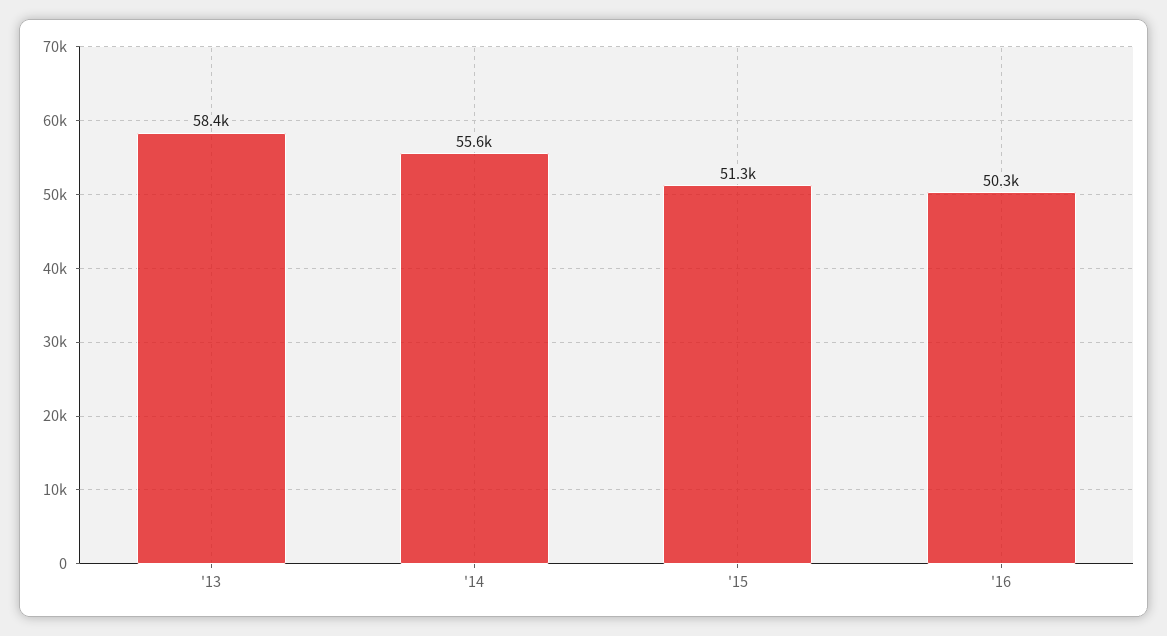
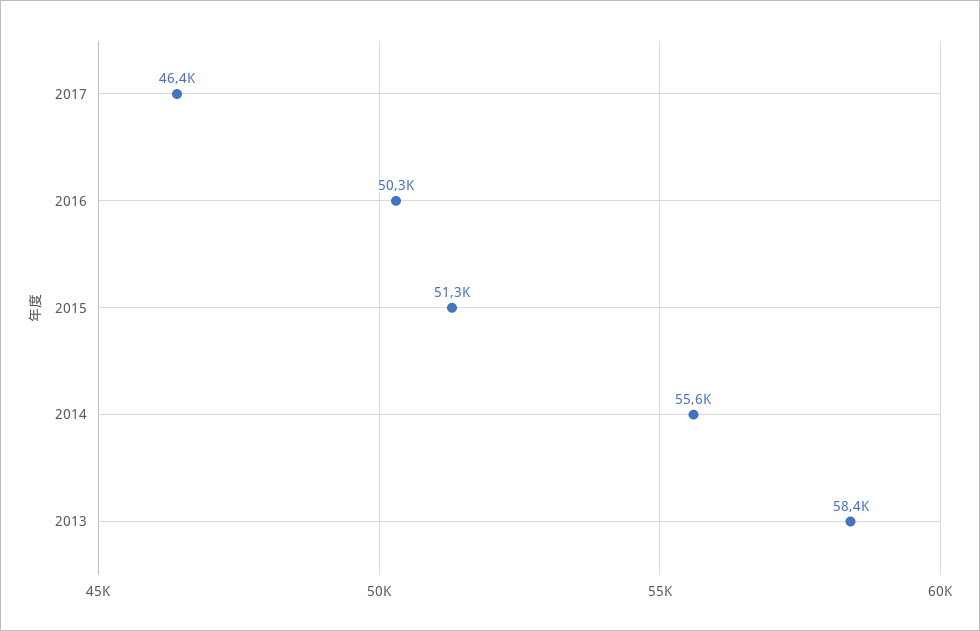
2017: none -> 46400

